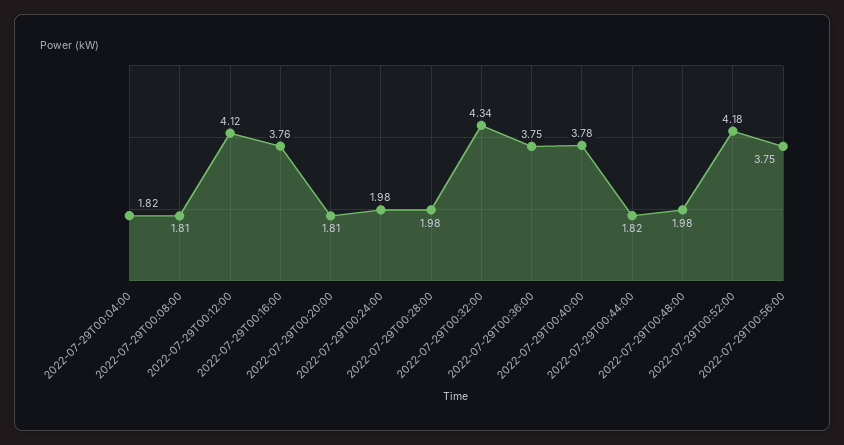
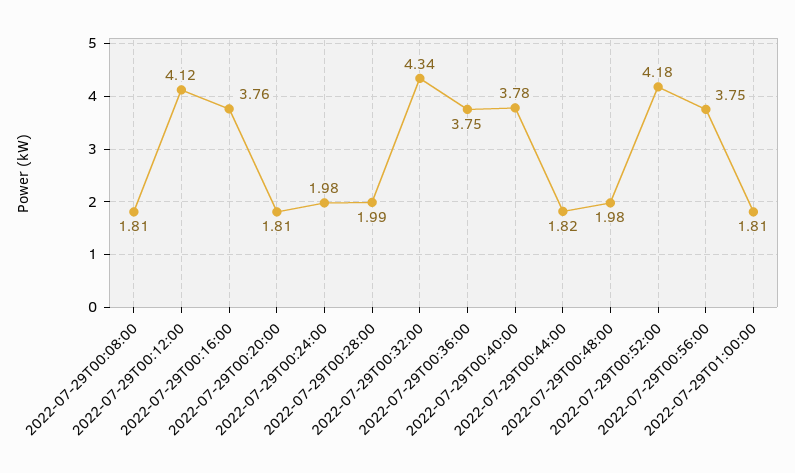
2022-07-29T00:04:00: 1.82 -> none
2022-07-29T00:28:00: 1.98 -> 1.99
2022-07-29T01:00:00: none -> 1.81

